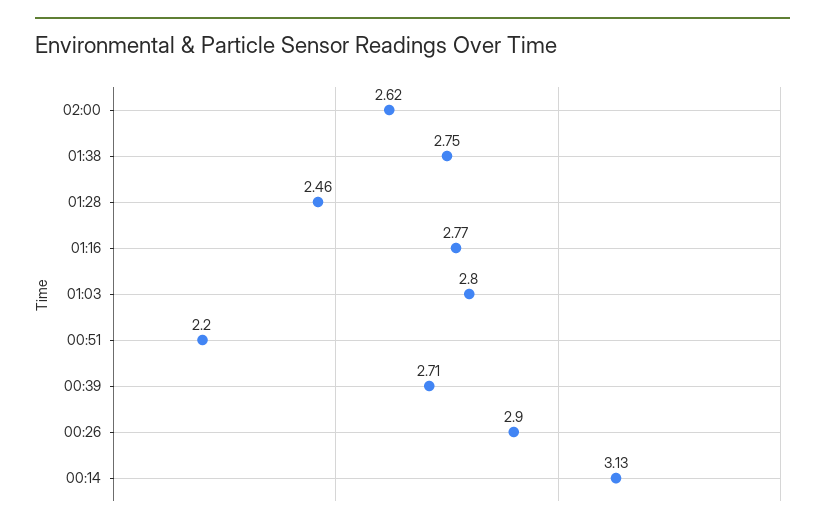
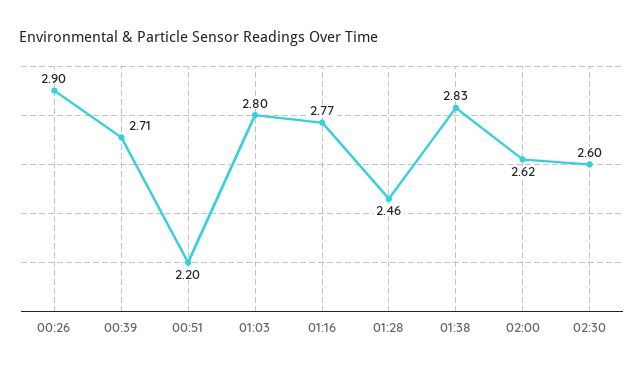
01:38: 2.75 -> 2.83
00:14: 3.13 -> none
02:30: none -> 2.6

